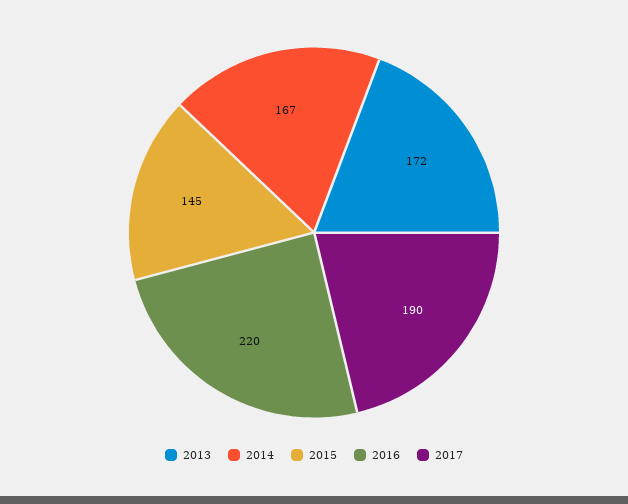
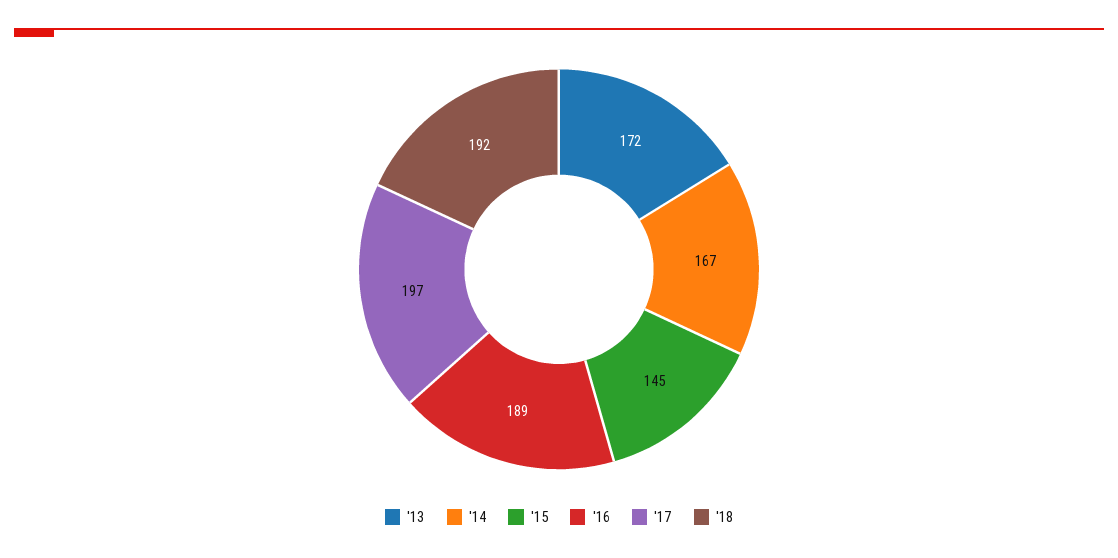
2016: 220 -> 189
2017: 190 -> 197
'18: none -> 192

